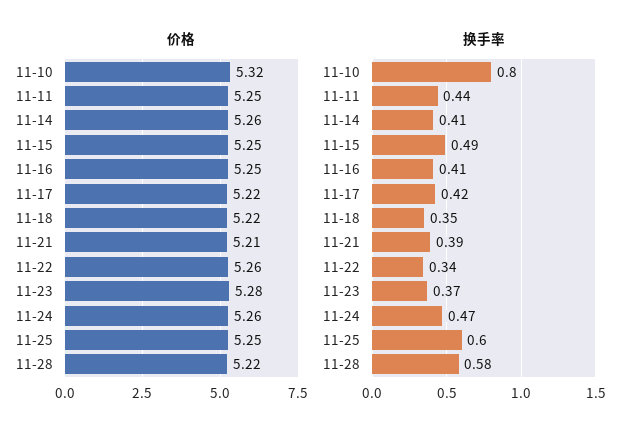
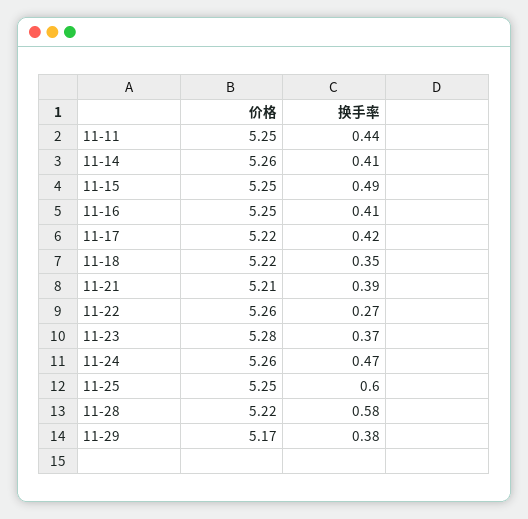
价格, 11-10: 5.32 -> none
换手率, 11-10: 0.8 -> none
换手率, 11-22: 0.34 -> 0.27
价格, 11-29: none -> 5.17
换手率, 11-29: none -> 0.38

